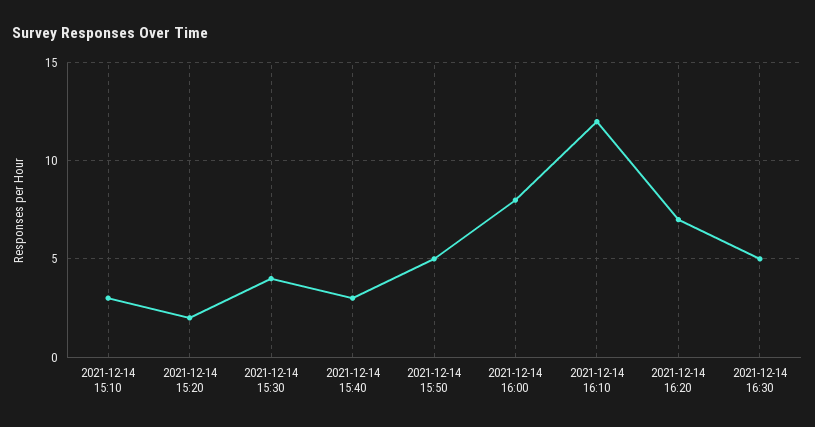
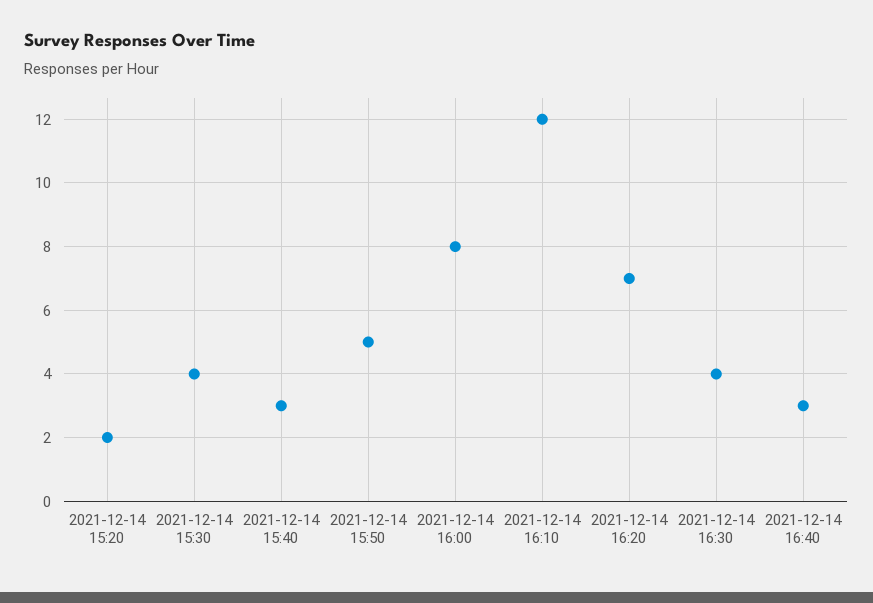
2021-12-14 15:10: 3 -> none
2021-12-14 16:30: 5 -> 4
2021-12-14 16:40: none -> 3

